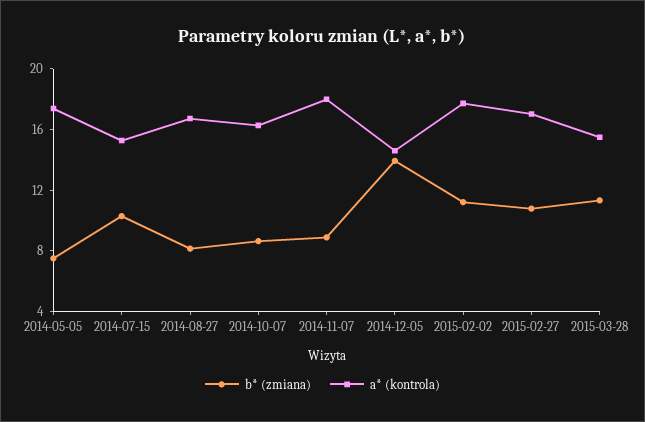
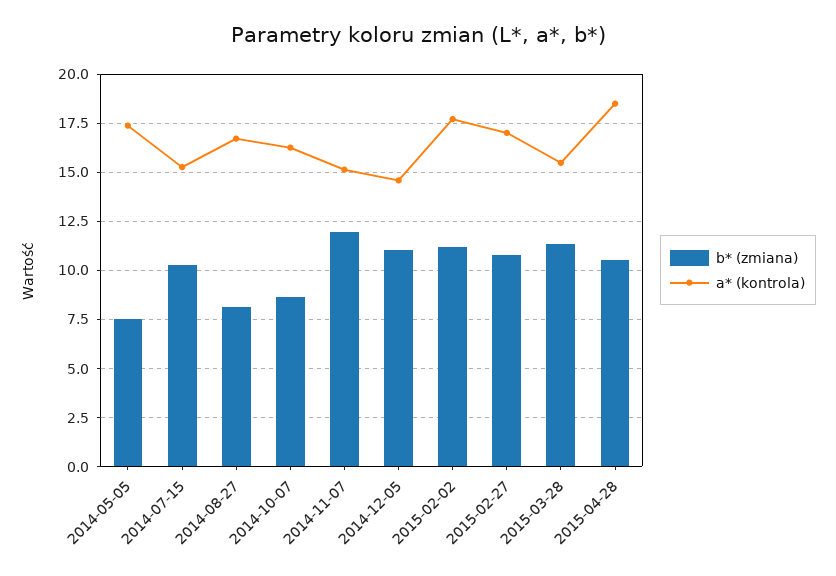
b* (zmiana), 2014-11-07: 9 -> 12
a* (kontrola), 2014-11-07: 18 -> 15
b* (zmiana), 2014-12-05: 14 -> 11
b* (zmiana), 2015-04-28: none -> 10.5
a* (kontrola), 2015-04-28: none -> 18.5

